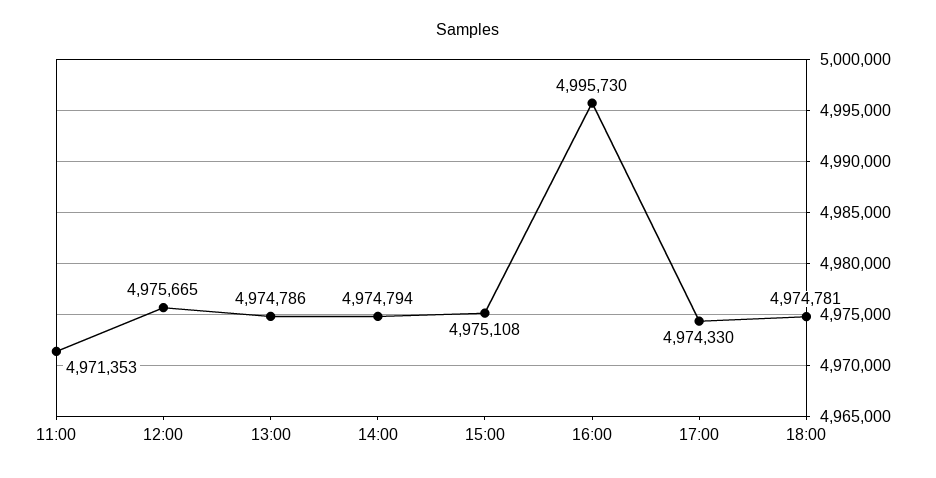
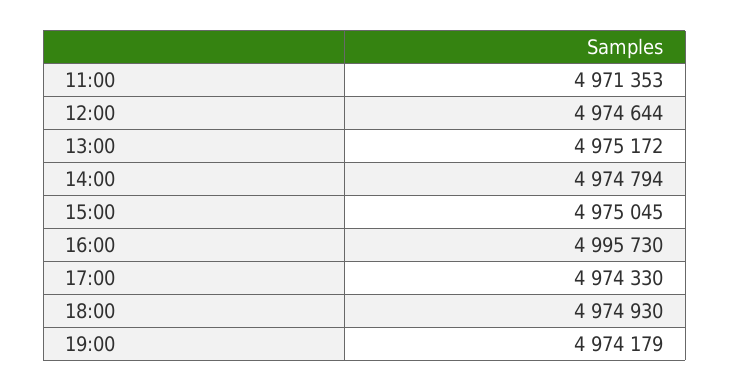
12:00: 4975665 -> 4974644
13:00: 4974786 -> 4975172
15:00: 4975108 -> 4975045
18:00: 4974781 -> 4974930
19:00: none -> 4974179

